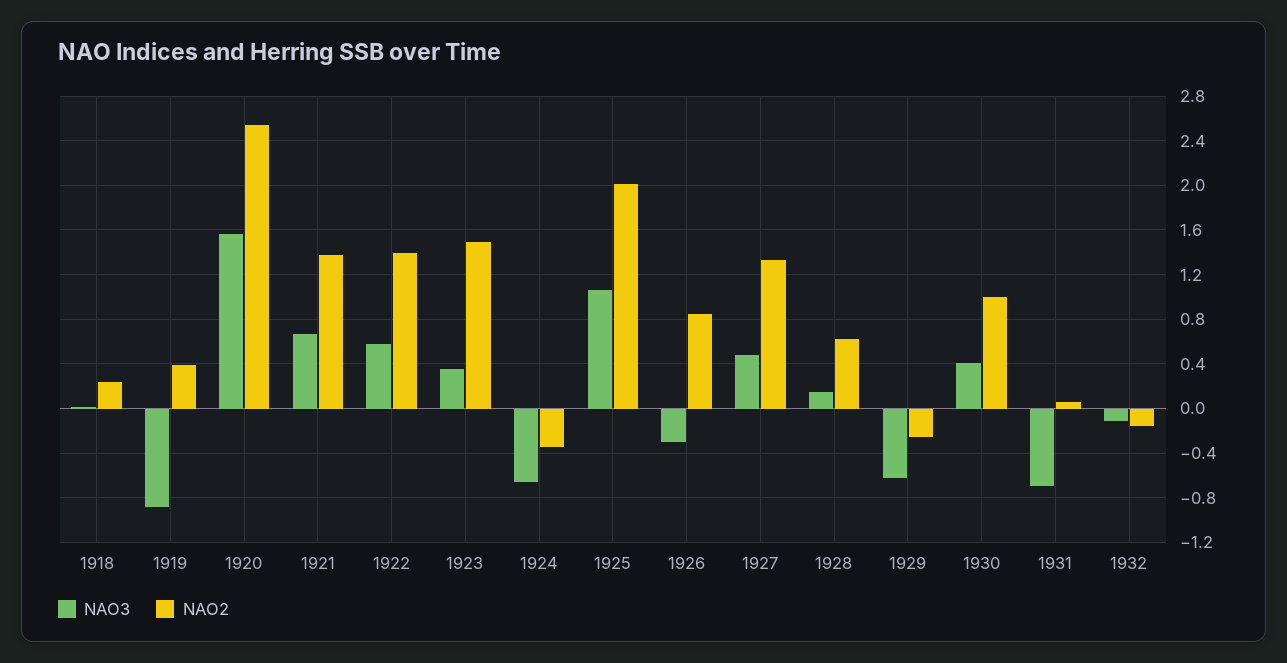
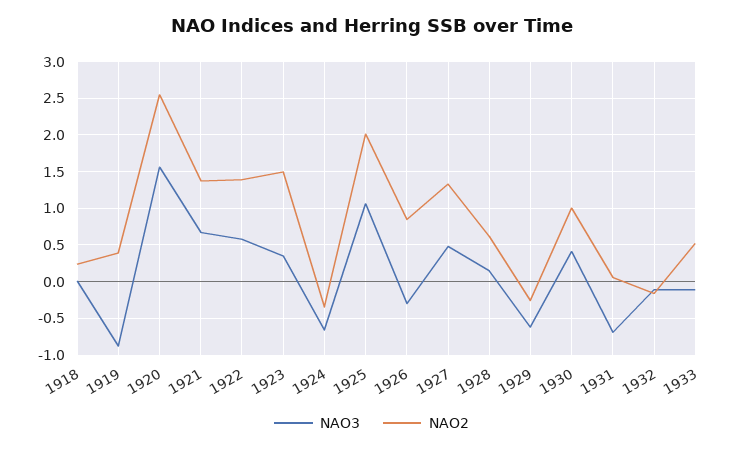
NAO3, 1933: none -> -0.1
NAO2, 1933: none -> 0.5

